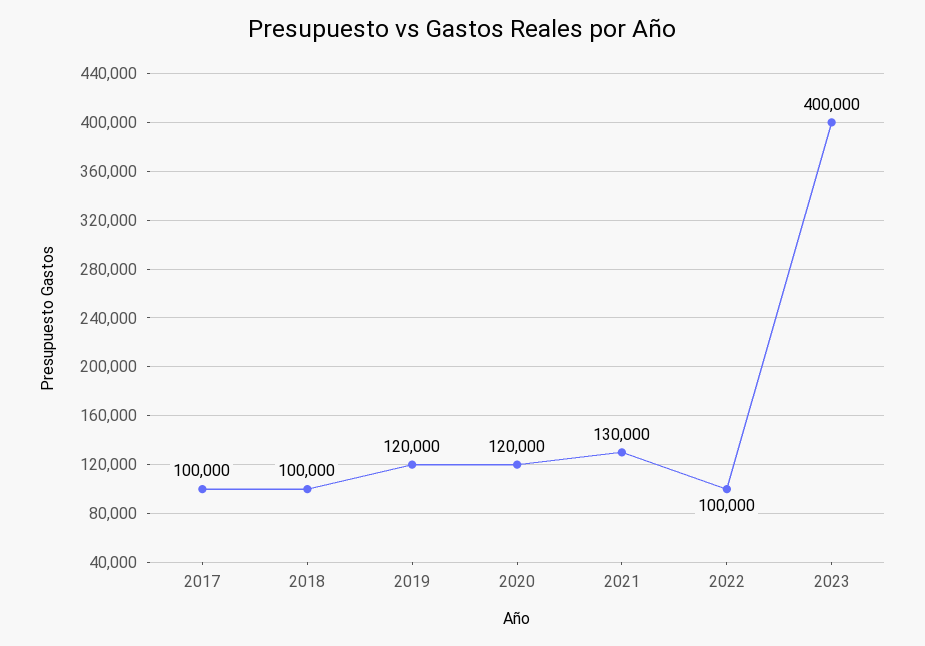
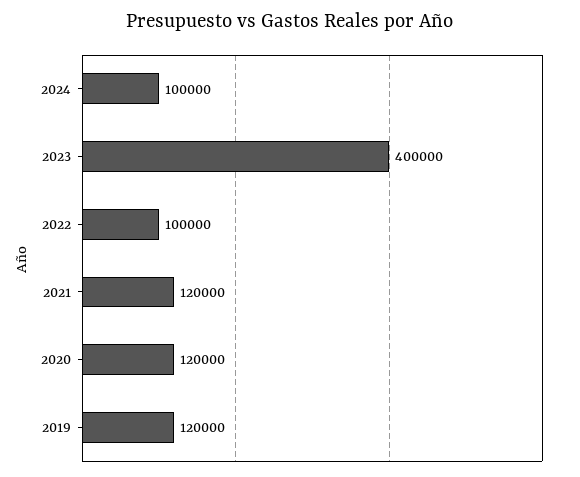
2017: 100000 -> none
2018: 100000 -> none
2021: 130000 -> 120000
2024: none -> 100000

